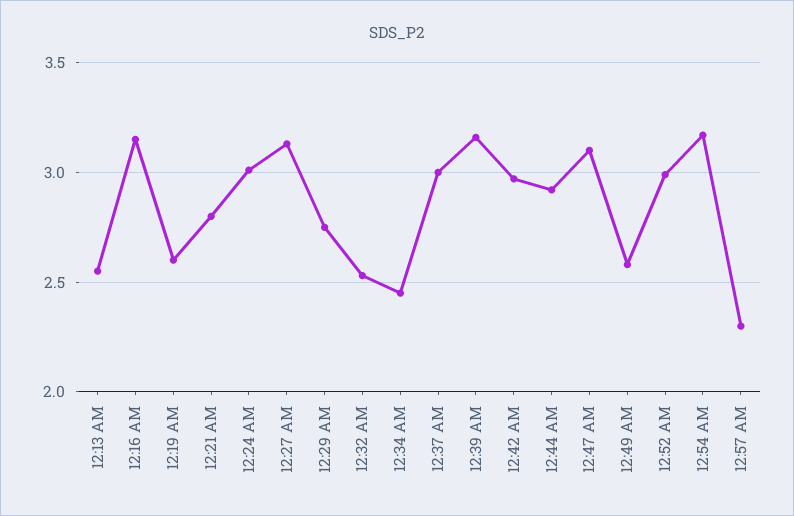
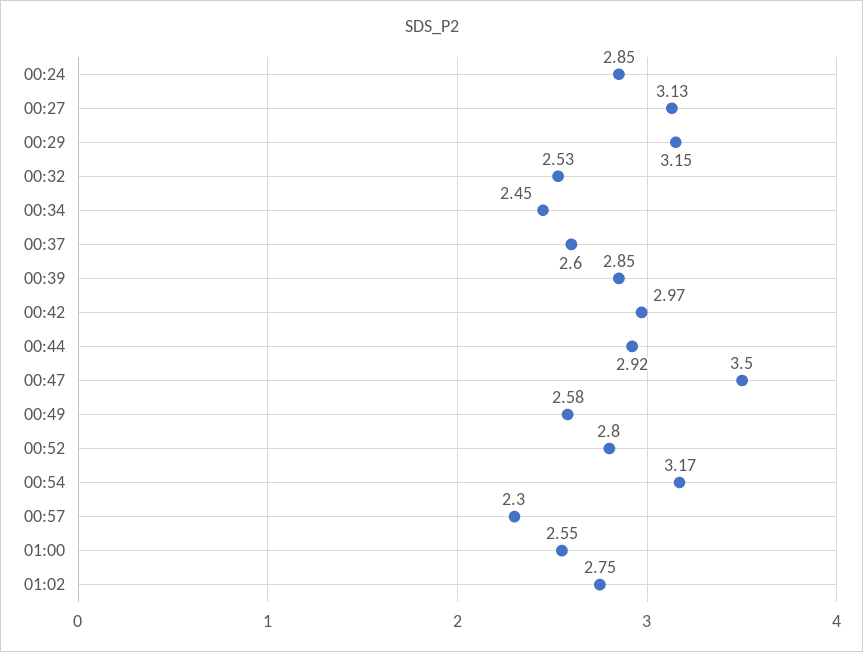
12:13 AM: 2.55 -> none
12:16 AM: 3.15 -> none
12:19 AM: 2.6 -> none
12:21 AM: 2.8 -> none
12:24 AM: 3 -> 2.85
12:29 AM: 2.75 -> 3.15
12:37 AM: 3 -> 2.6
12:39 AM: 3.15 -> 2.85
12:47 AM: 3.1 -> 3.5
12:52 AM: 3 -> 2.8
01:00: none -> 2.55
01:02: none -> 2.75

